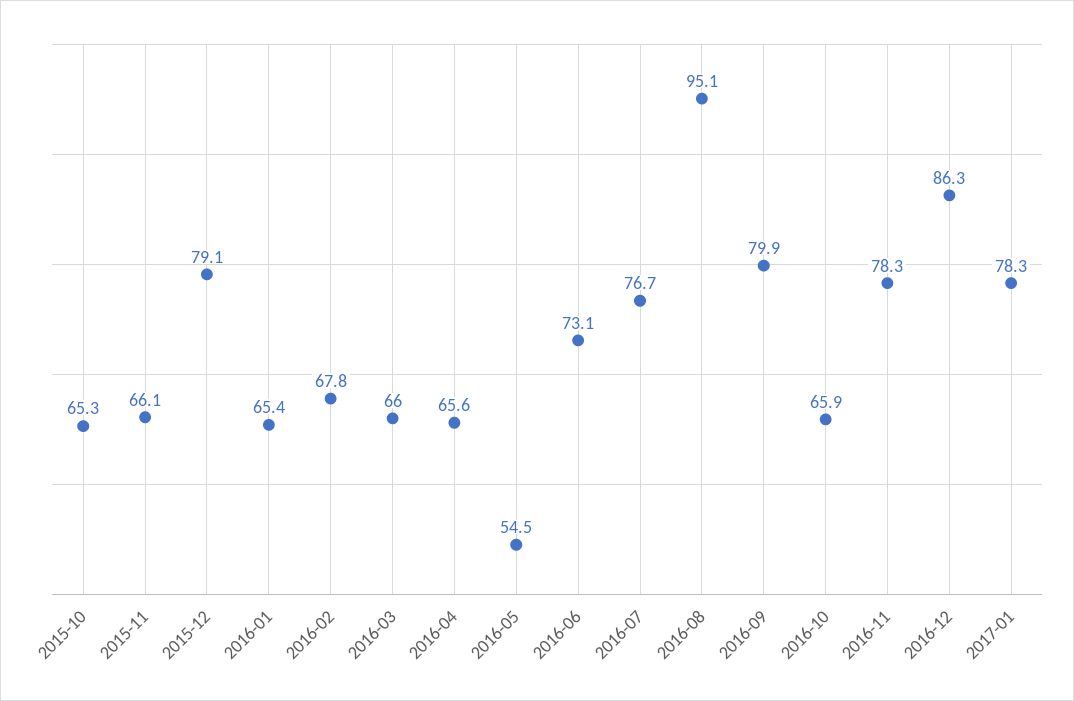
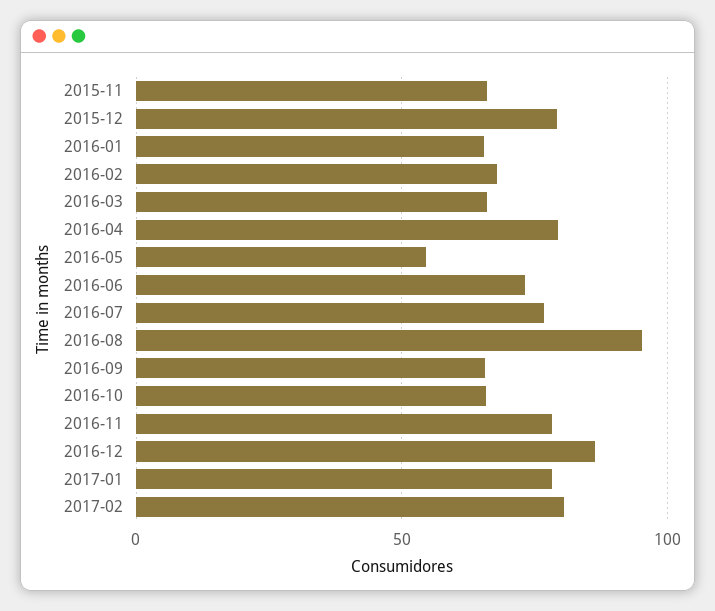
2015-10: 65.3 -> none
2016-04: 65.6 -> 80
2016-09: 79.9 -> 65
2017-02: none -> 80

